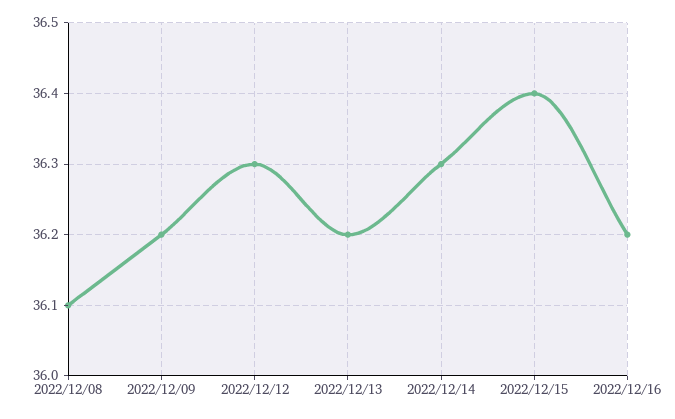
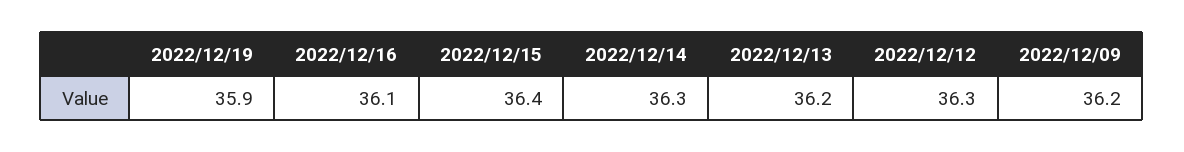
2022/12/08: 36.1 -> none
2022/12/16: 36.2 -> 36.1
2022/12/19: none -> 35.9

